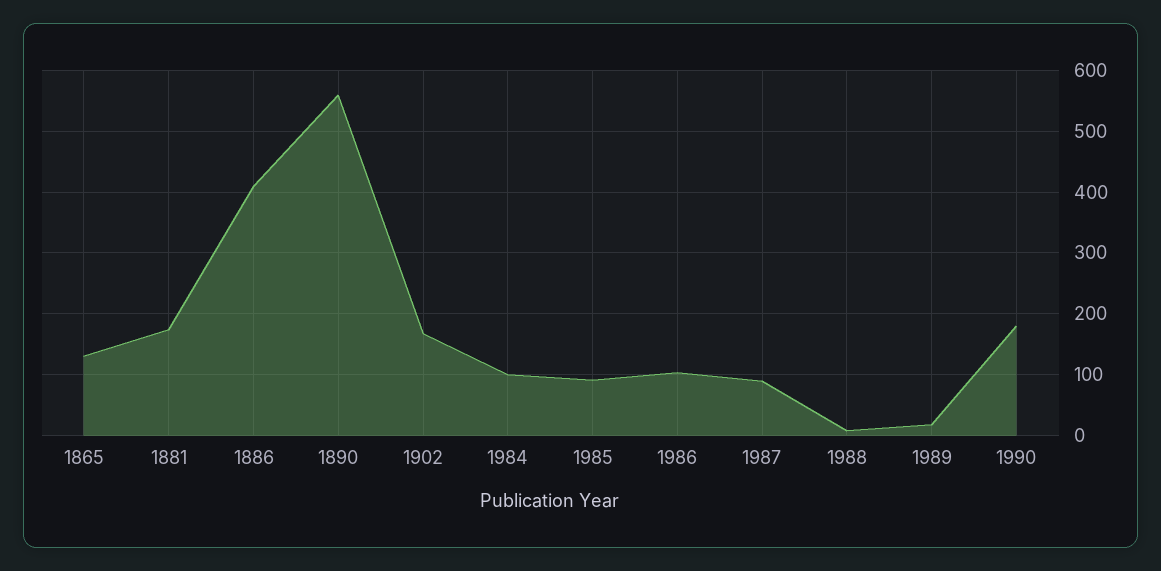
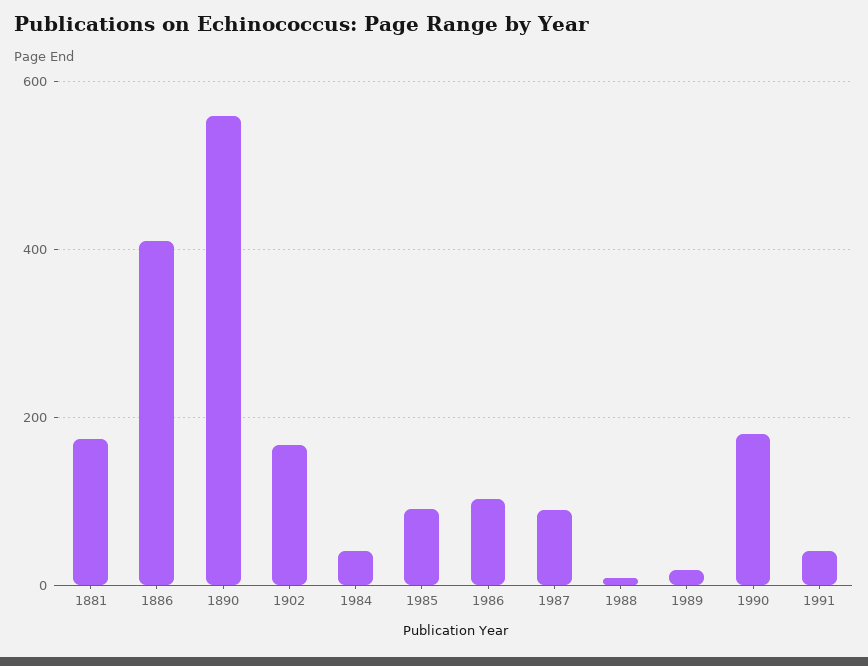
1865: 130 -> none
1984: 100 -> 40
1991: none -> 40

